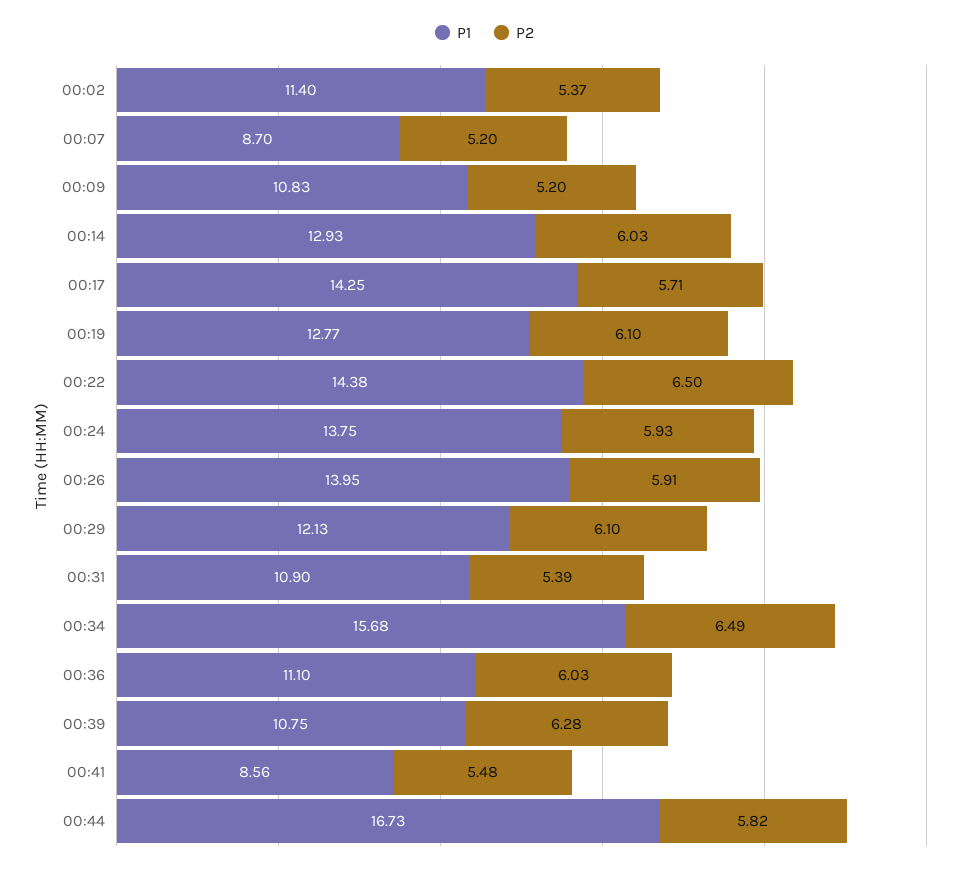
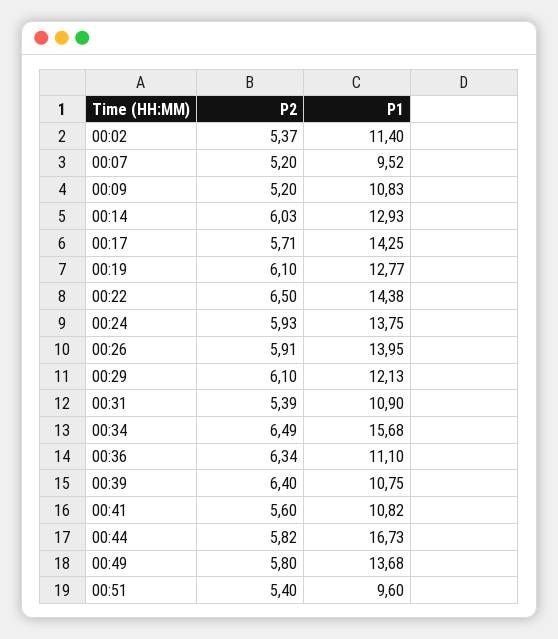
P1, 00:07: 8.7 -> 9.52
P2, 00:36: 6.03 -> 6.34
P2, 00:39: 6.28 -> 6.4
P1, 00:41: 8.56 -> 10.82
P2, 00:41: 5.48 -> 5.6
P2, 00:49: none -> 5.8
P1, 00:49: none -> 13.68
P2, 00:51: none -> 5.4
P1, 00:51: none -> 9.6

